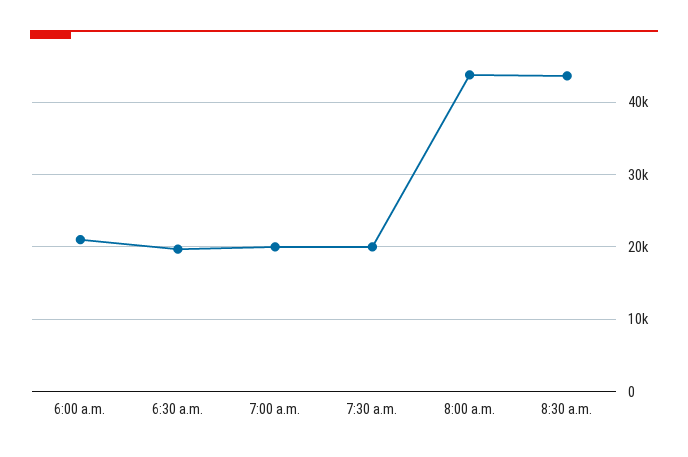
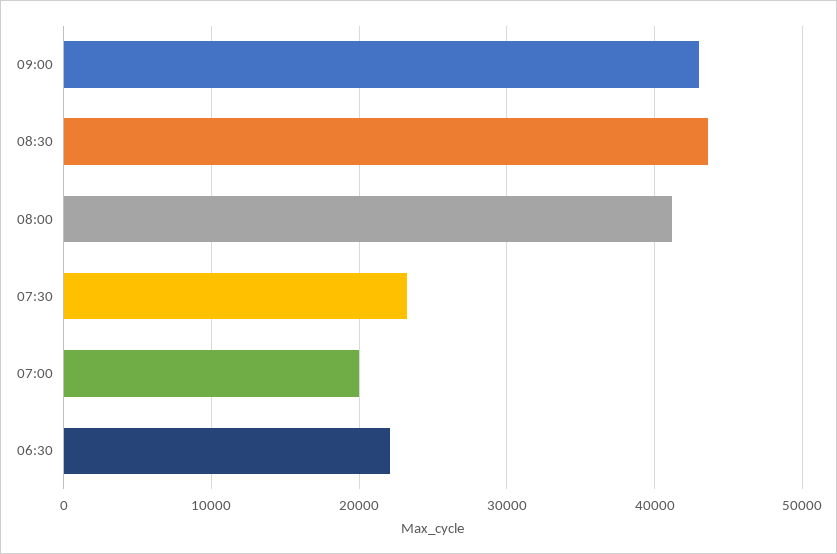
6:00 a.m.: 21000 -> none
6:30 a.m.: 20000 -> 22000
7:30 a.m.: 20000 -> 23000
8:00 a.m.: 44000 -> 41000
09:00: none -> 43000

